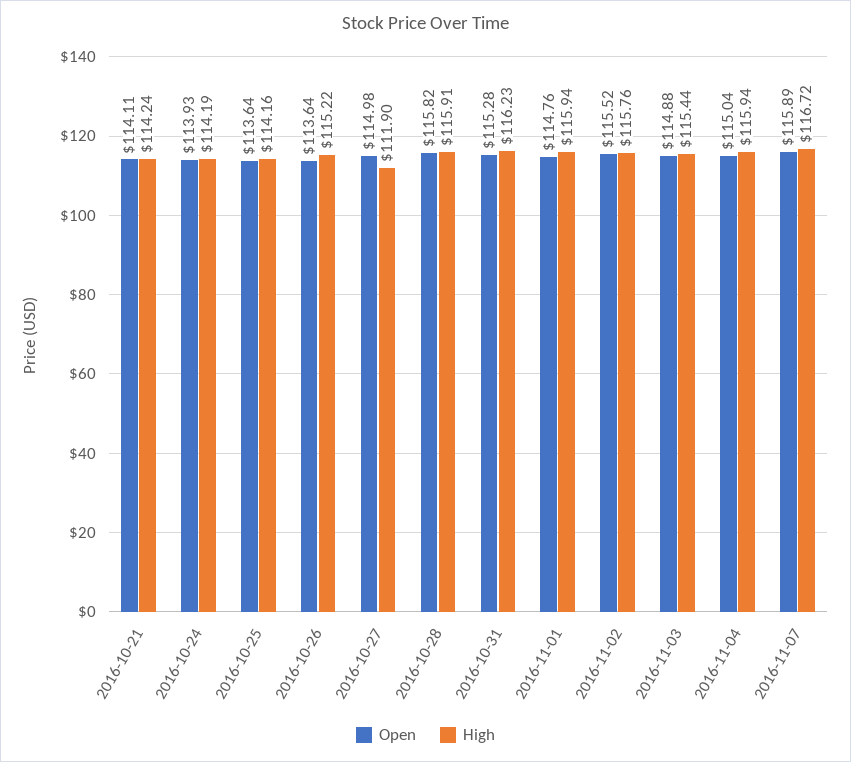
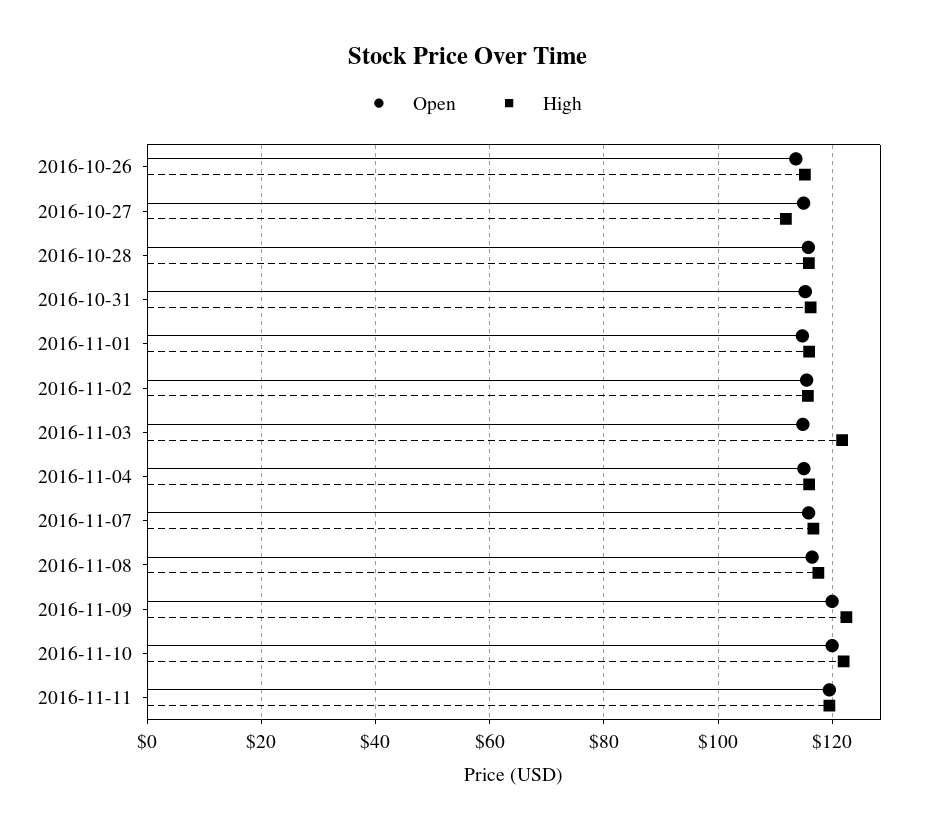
Open, 2016-10-21: 114.11 -> none
High, 2016-10-21: 114.24 -> none
Open, 2016-10-24: 113.93 -> none
High, 2016-10-24: 114.19 -> none
Open, 2016-10-25: 113.64 -> none
High, 2016-10-25: 114.16 -> none
High, 2016-11-03: 115.44 -> 122
Open, 2016-11-08: none -> 116
High, 2016-11-08: none -> 118
Open, 2016-11-09: none -> 120
High, 2016-11-09: none -> 122
Open, 2016-11-10: none -> 120
High, 2016-11-10: none -> 122
Open, 2016-11-11: none -> 120
High, 2016-11-11: none -> 120

